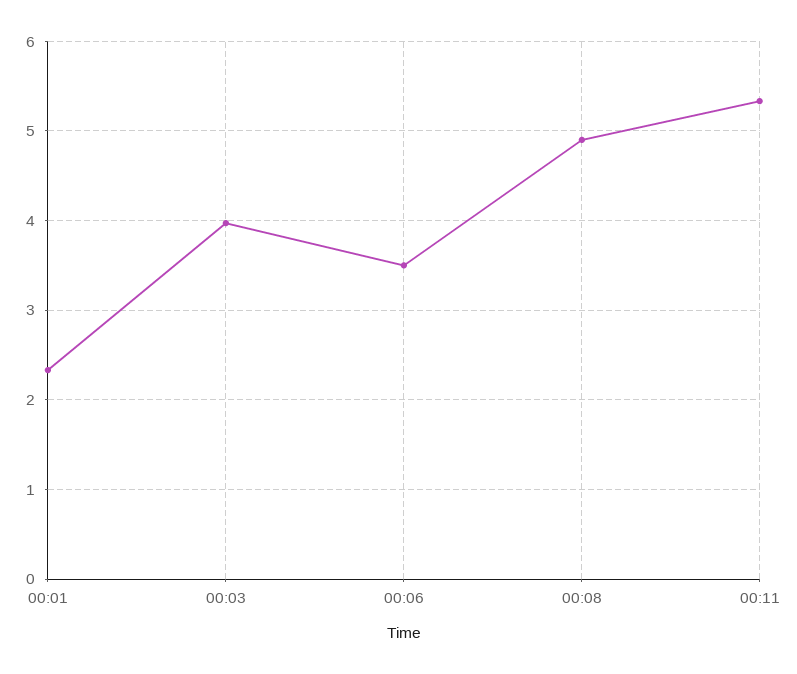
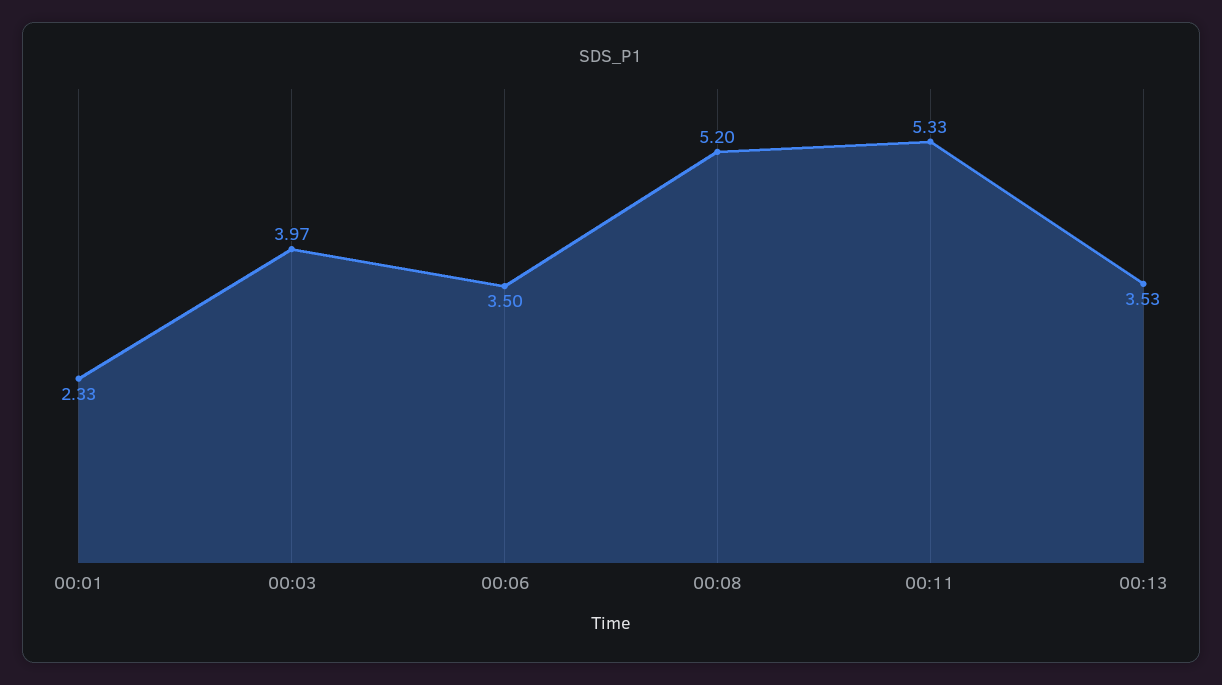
00:08: 4.9 -> 5.2
00:13: none -> 3.53

